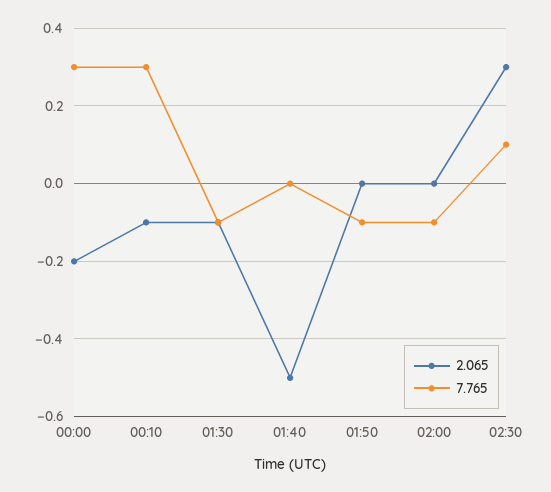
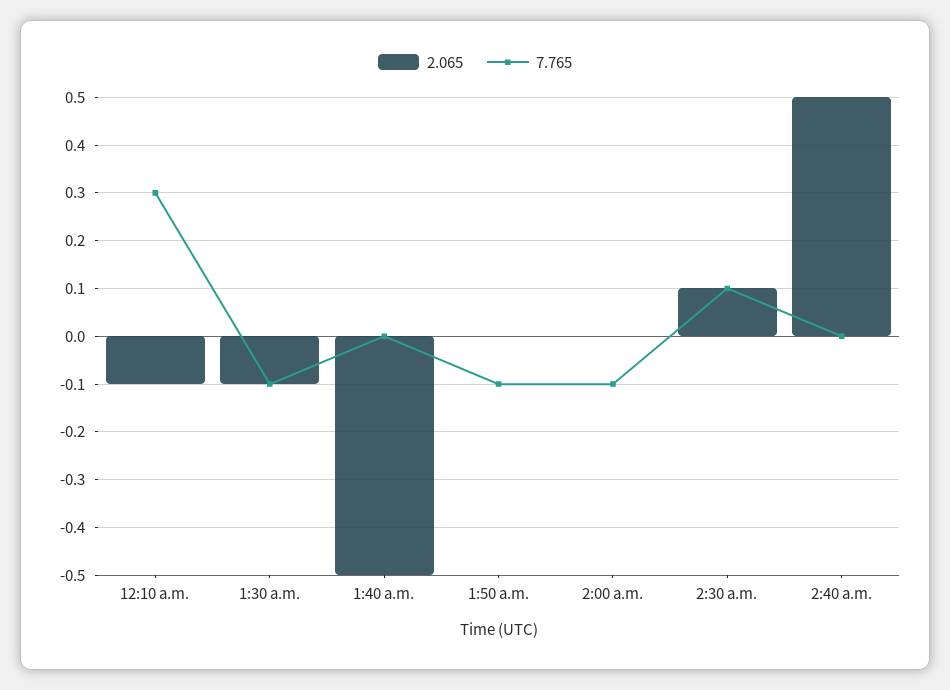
2.065, 00:00: -0.2 -> none
7.765, 00:00: 0.3 -> none
2.065, 02:30: 0.3 -> 0.1
2.065, 2:40 a.m.: none -> 0.5
7.765, 2:40 a.m.: none -> 0

